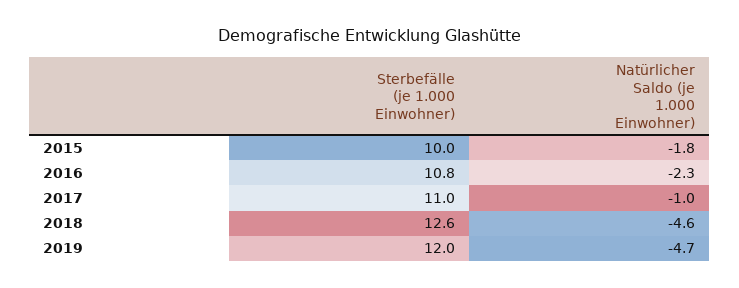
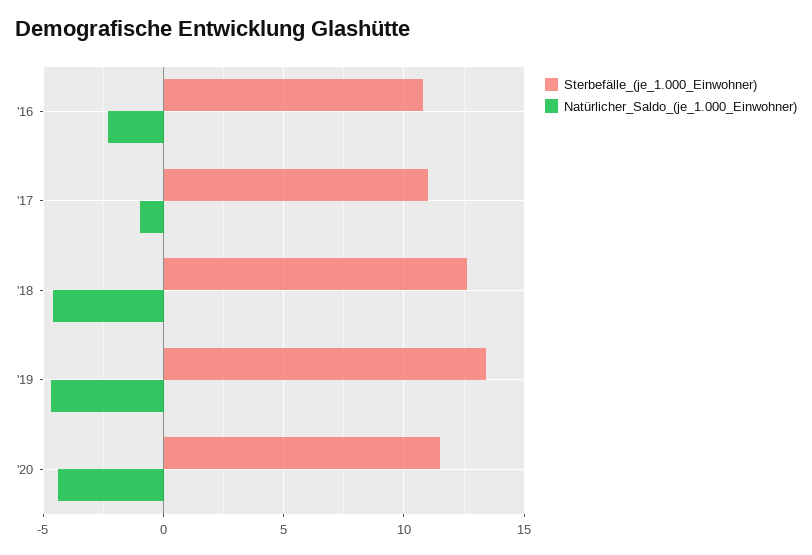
Sterbefälle (je 1.000 Einwohner), 2015: 10 -> none
Natürlicher Saldo (je 1.000 Einwohner), 2015: -1.8 -> none
Sterbefälle (je 1.000 Einwohner), 2019: 12 -> 13.5
Sterbefälle (je 1.000 Einwohner), '20: none -> 11.5
Natürlicher Saldo (je 1.000 Einwohner), '20: none -> -4.5

